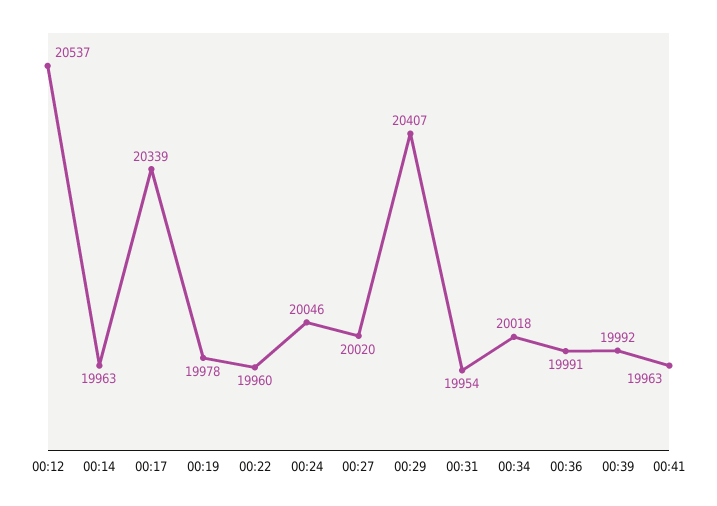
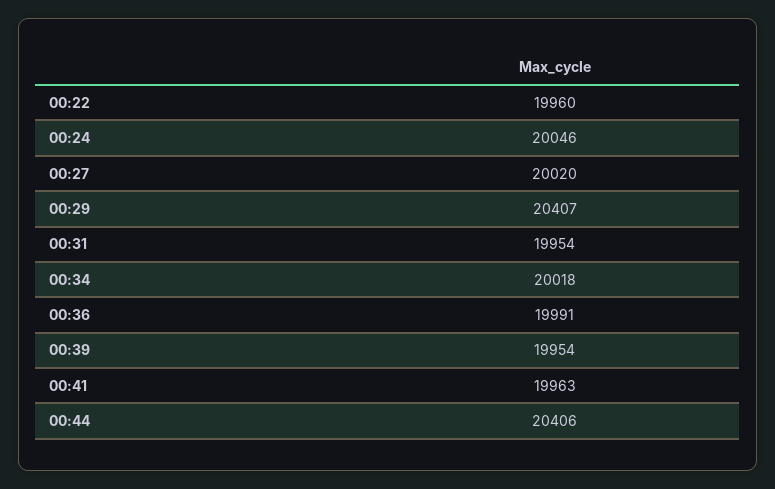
00:12: 20537 -> none
00:14: 19963 -> none
00:17: 20339 -> none
00:19: 19978 -> none
00:39: 19992 -> 19954
00:44: none -> 20406

